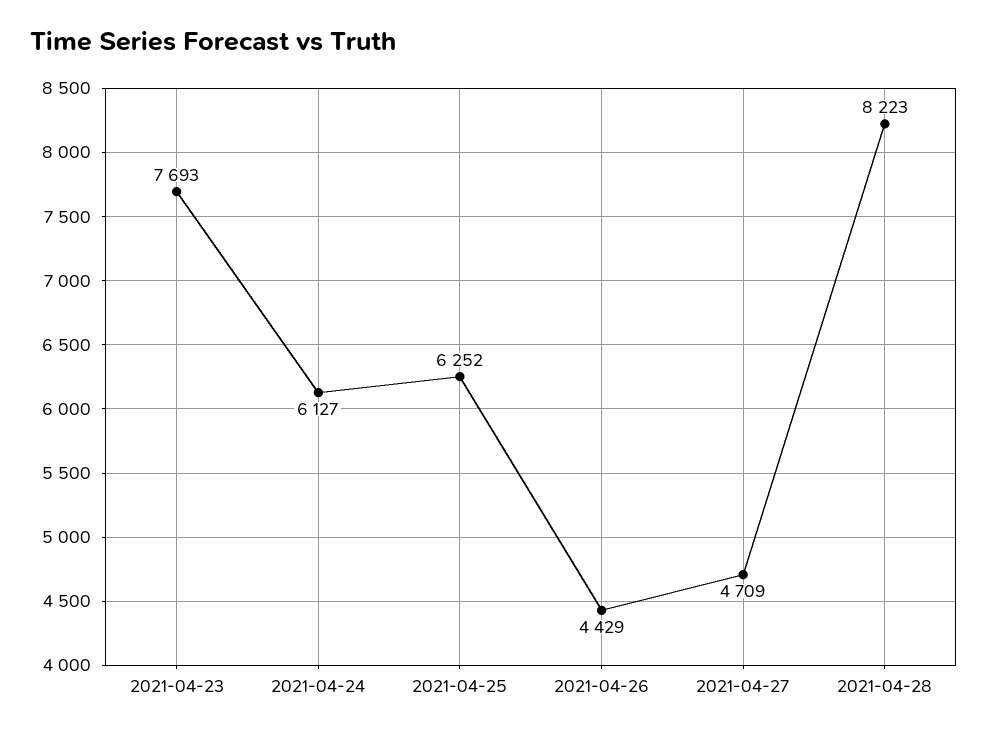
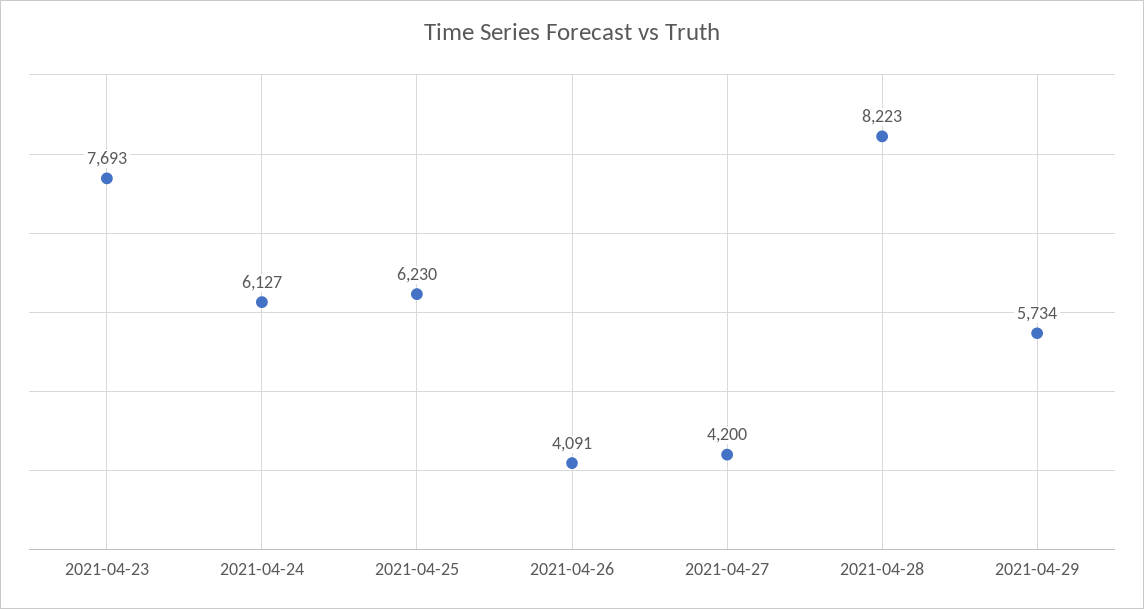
2021-04-25: 6252 -> 6230
2021-04-26: 4429 -> 4091
2021-04-27: 4709 -> 4200
2021-04-29: none -> 5734

